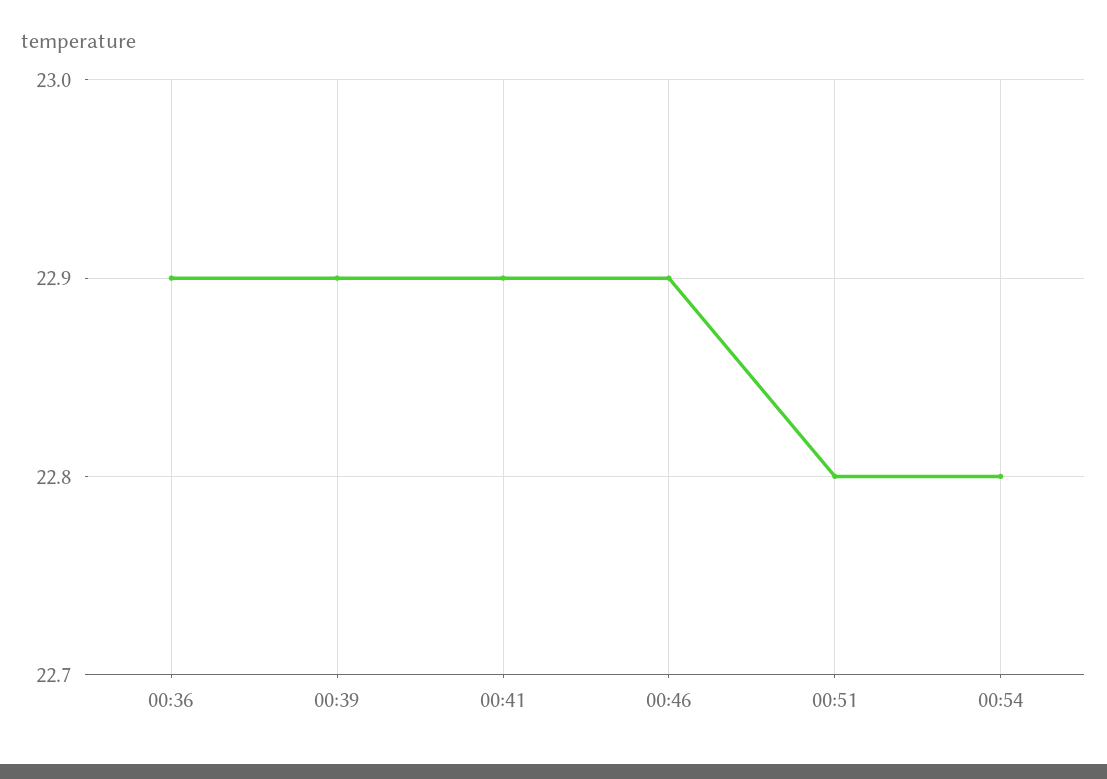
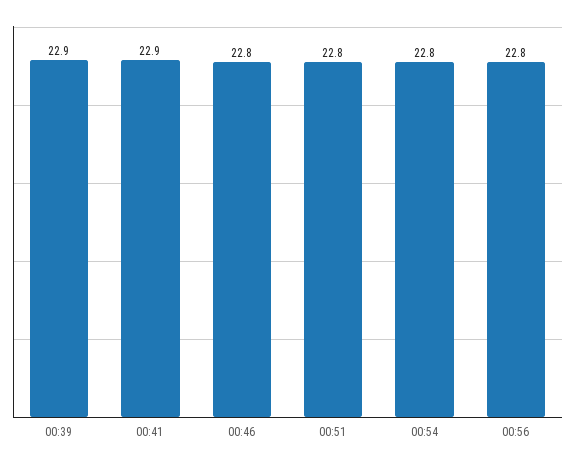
00:36: 22.9 -> none
00:46: 22.9 -> 22.8
00:56: none -> 22.8

